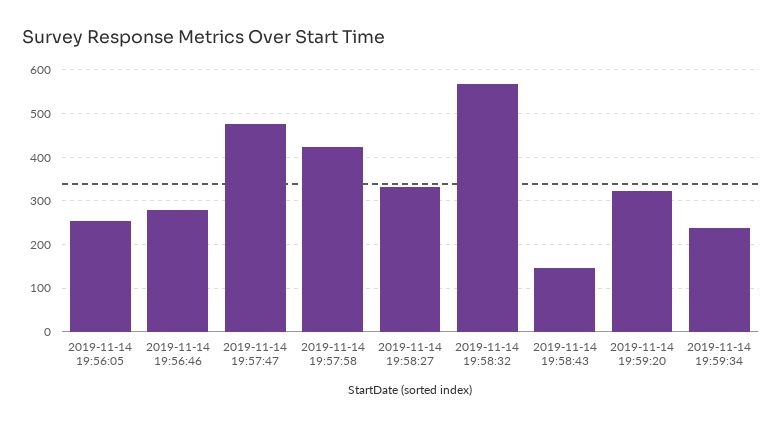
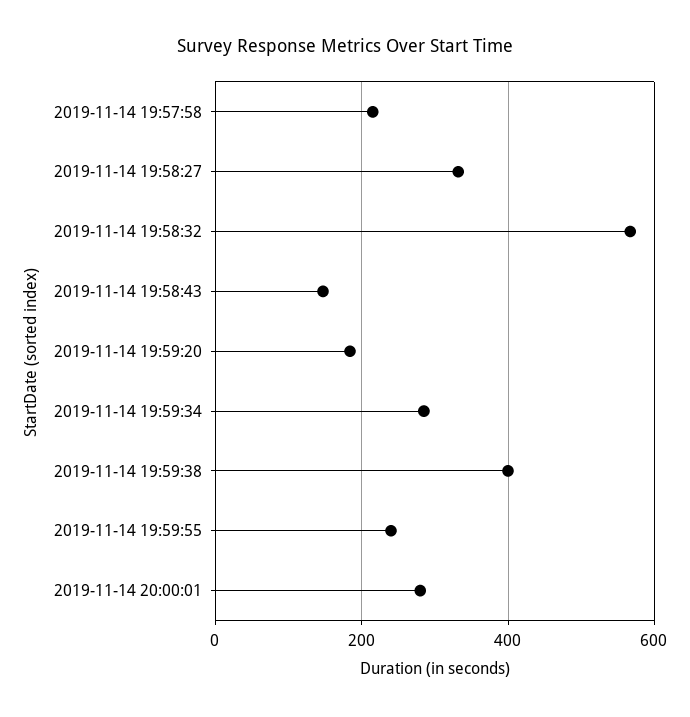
2019-11-14 19:56:05: 260 -> none
2019-11-14 19:56:46: 280 -> none
2019-11-14 19:57:47: 480 -> none
2019-11-14 19:57:58: 420 -> 220
2019-11-14 19:59:20: 320 -> 180
2019-11-14 19:59:34: 240 -> 280
2019-11-14 19:59:38: none -> 400
2019-11-14 19:59:55: none -> 240
2019-11-14 20:00:01: none -> 280

